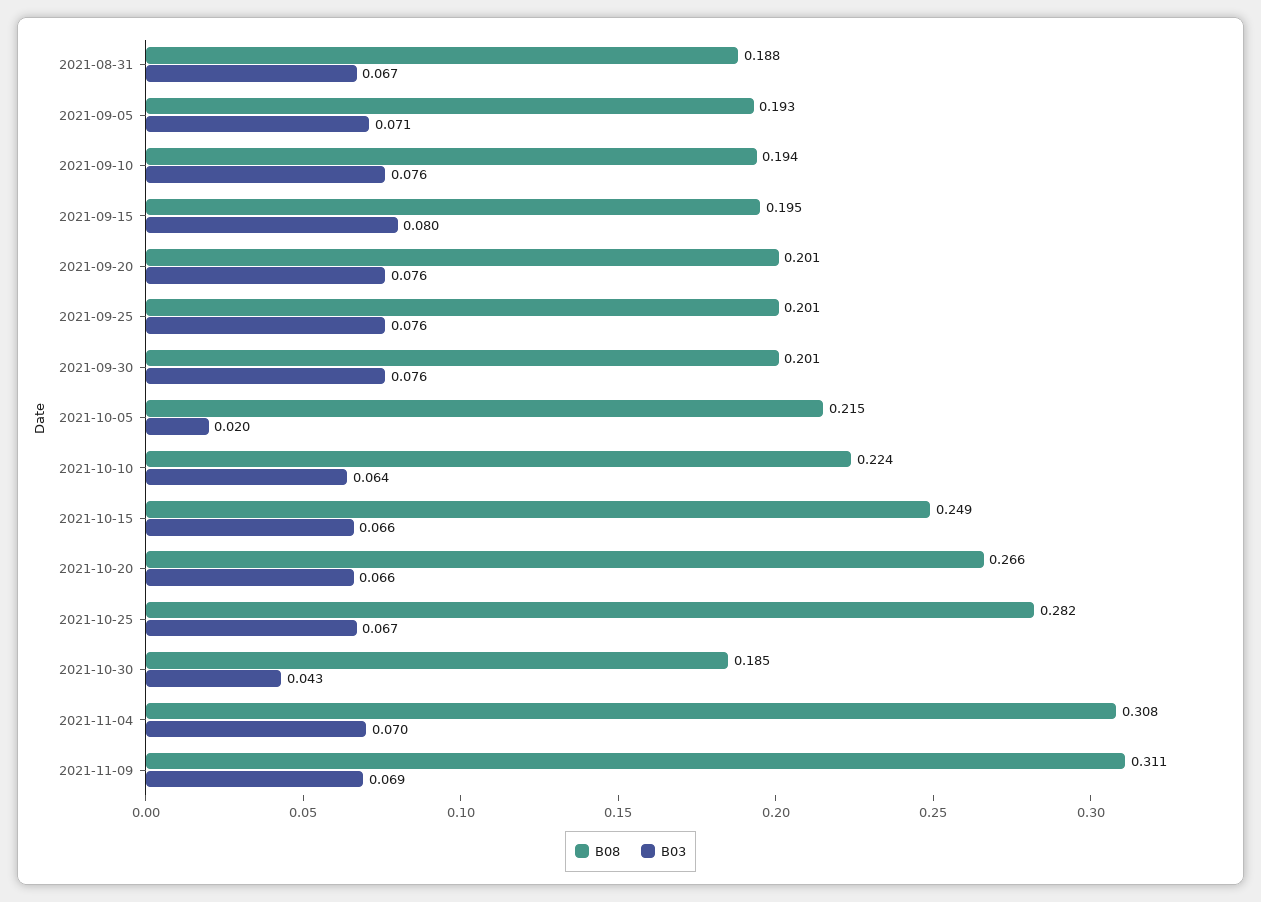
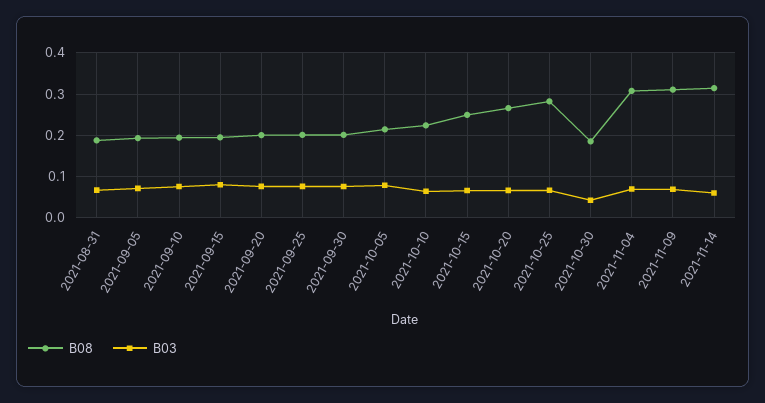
B03, 2021-10-05: 0.02 -> 0.08
B08, 2021-11-14: none -> 0.32
B03, 2021-11-14: none -> 0.06

